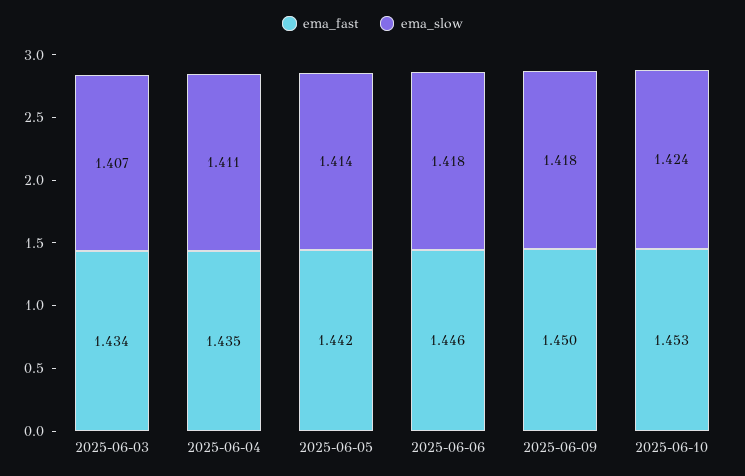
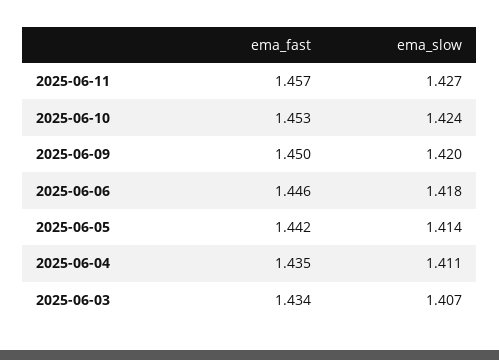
ema_slow, 2025-06-09: 1.418 -> 1.42
ema_fast, 2025-06-11: none -> 1.457
ema_slow, 2025-06-11: none -> 1.427

